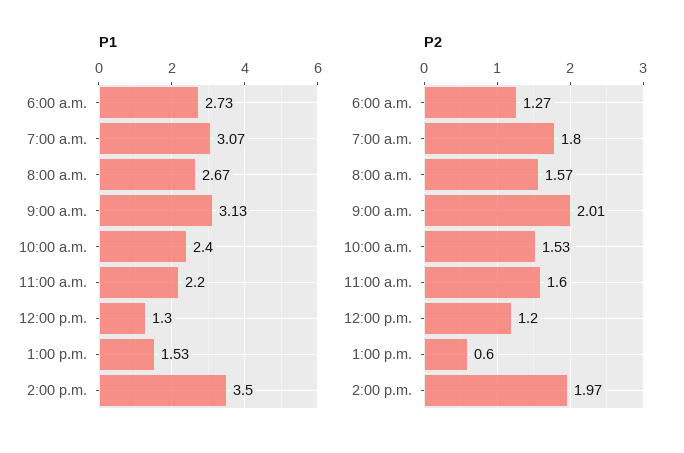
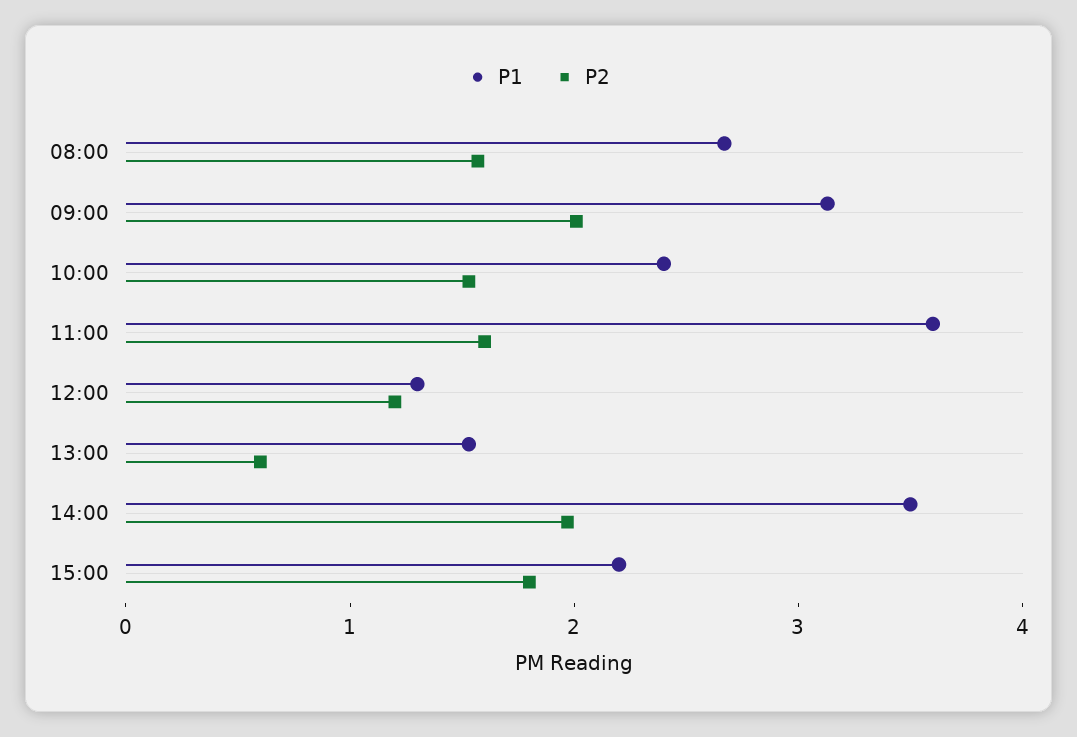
P1, 6:00 a.m.: 2.73 -> none
P1, 7:00 a.m.: 3.07 -> none
P1, 11:00 a.m.: 2.2 -> 3.6
P2, 6:00 a.m.: 1.27 -> none
P2, 7:00 a.m.: 1.8 -> none
P1, 15:00: none -> 2.2
P2, 15:00: none -> 1.8

